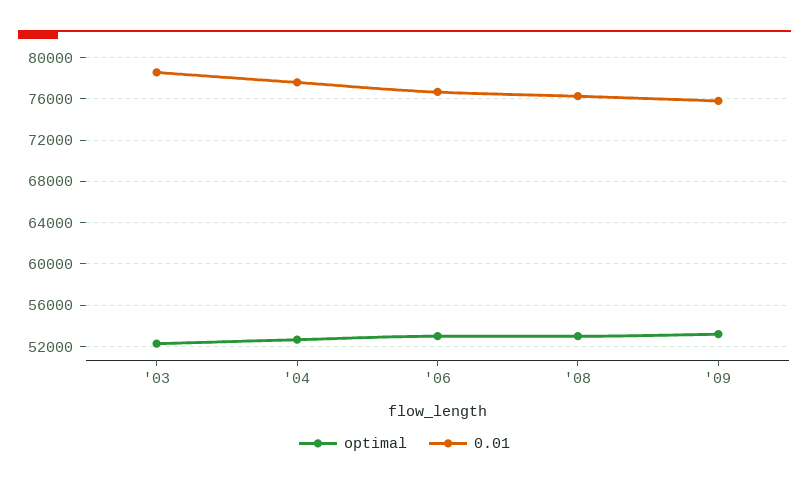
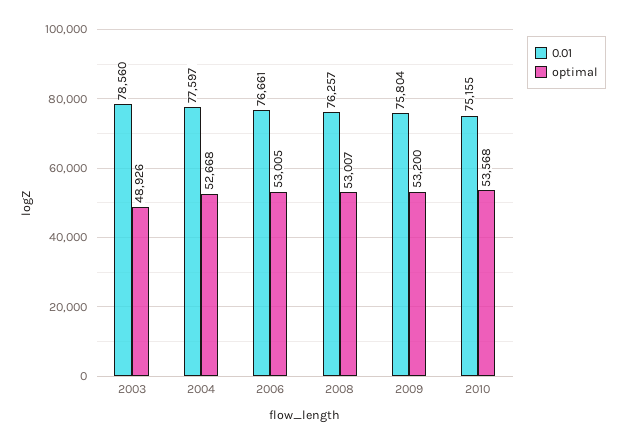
optimal, '03: 52000 -> 48926
0.01, 2010: none -> 75155
optimal, 2010: none -> 53568

